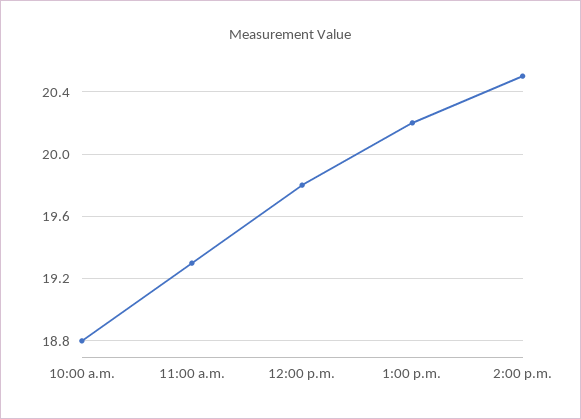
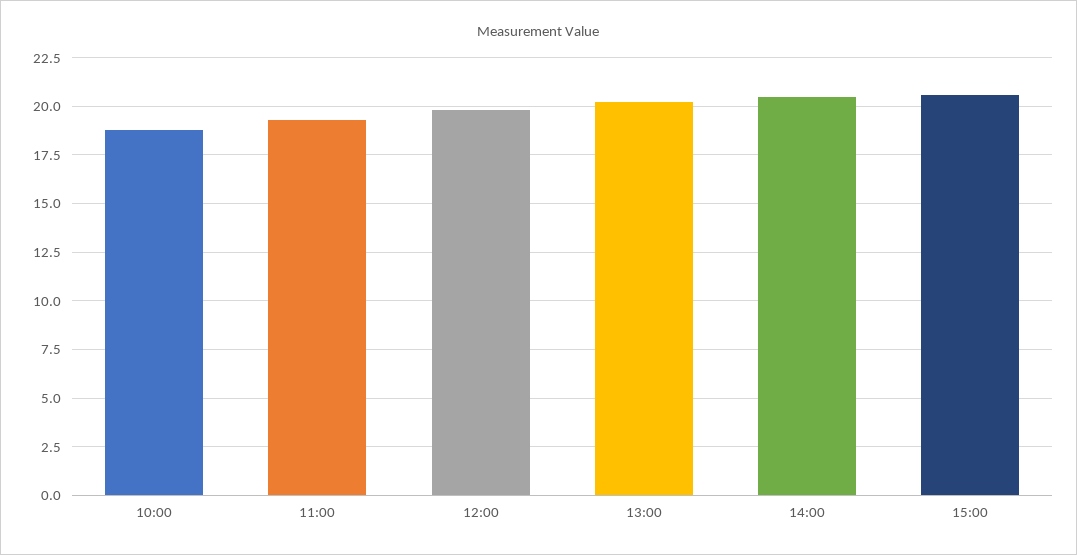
15:00: none -> 20.5

